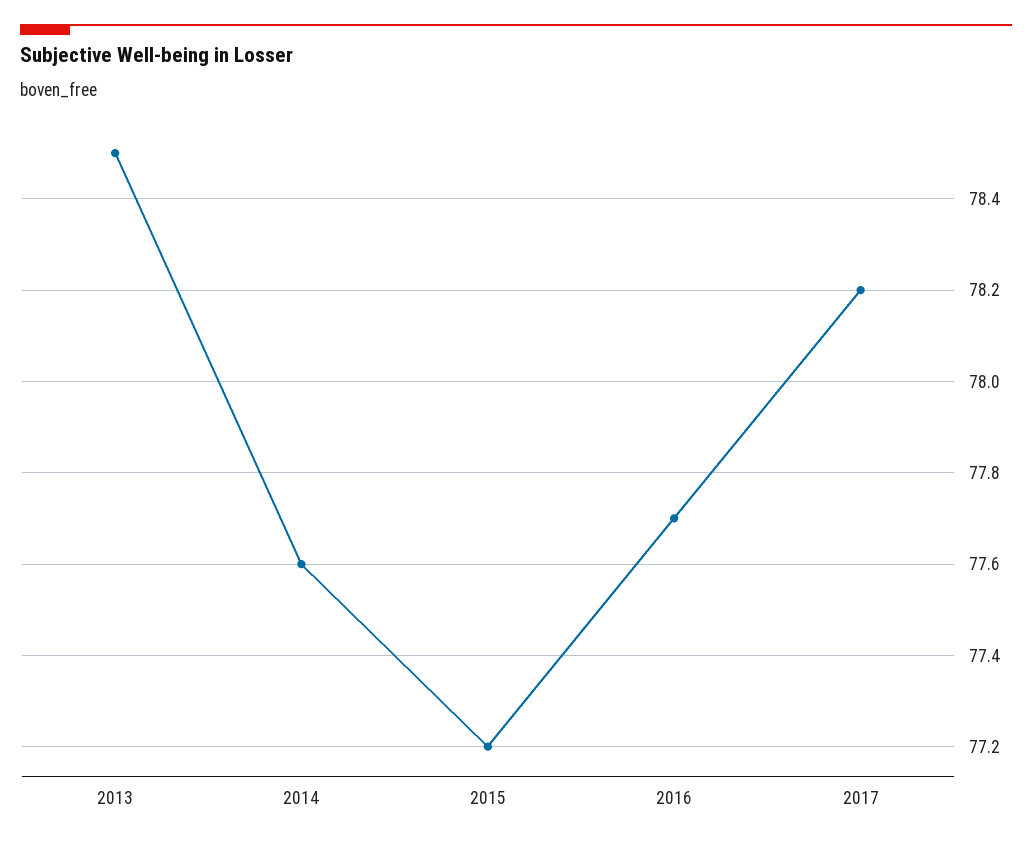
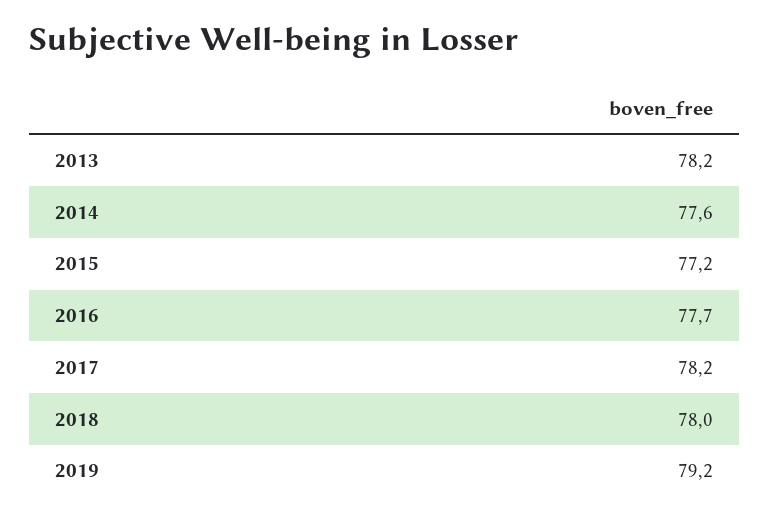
2013: 78.5 -> 78.2
2018: none -> 78
2019: none -> 79.2

